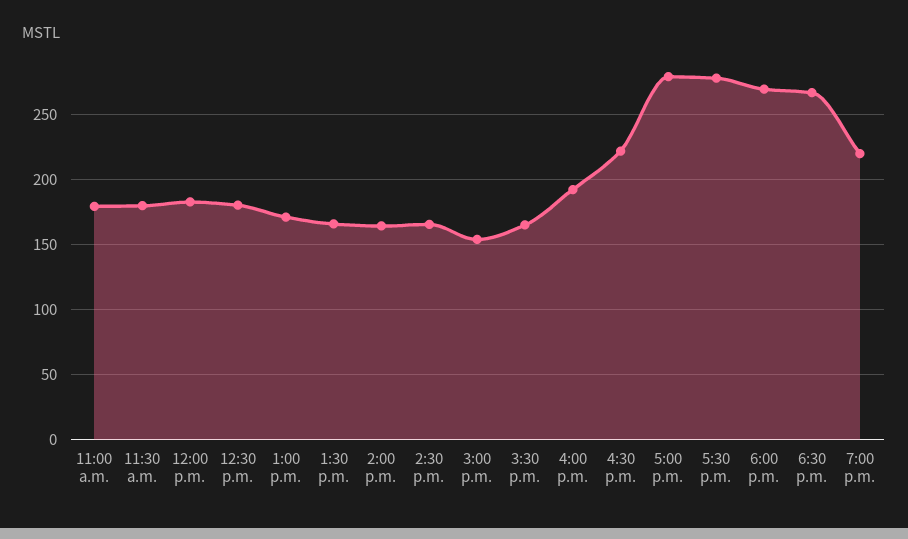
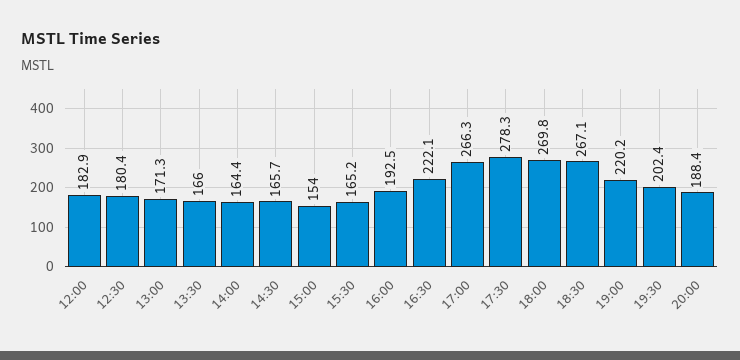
11:00 a.m.: 180 -> none
11:30 a.m.: 180 -> none
5:00 p.m.: 280 -> 266.3
19:30: none -> 202.4
20:00: none -> 188.4

